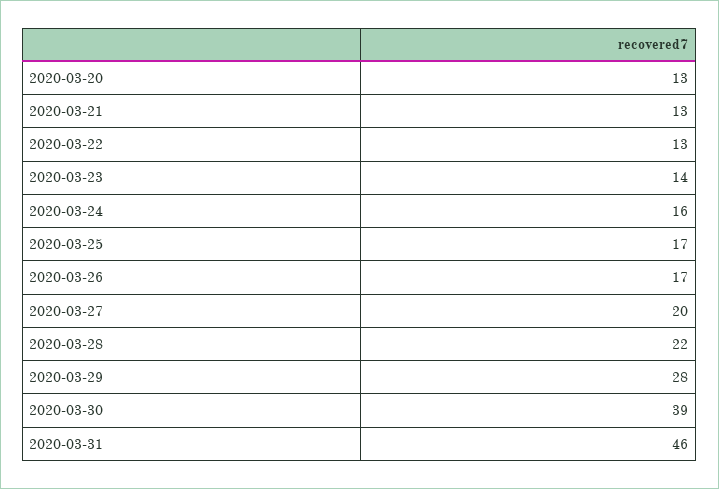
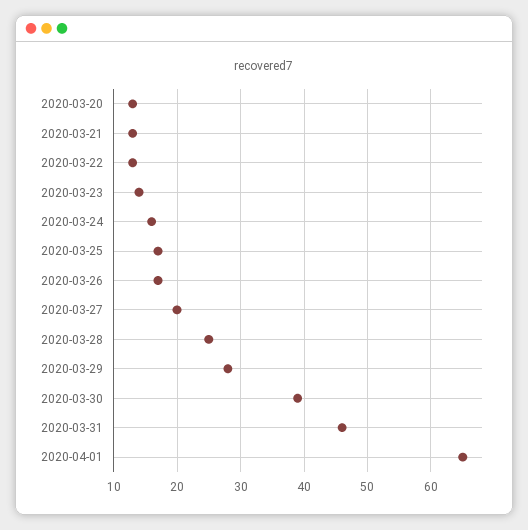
2020-03-28: 22 -> 25
2020-04-01: none -> 65

